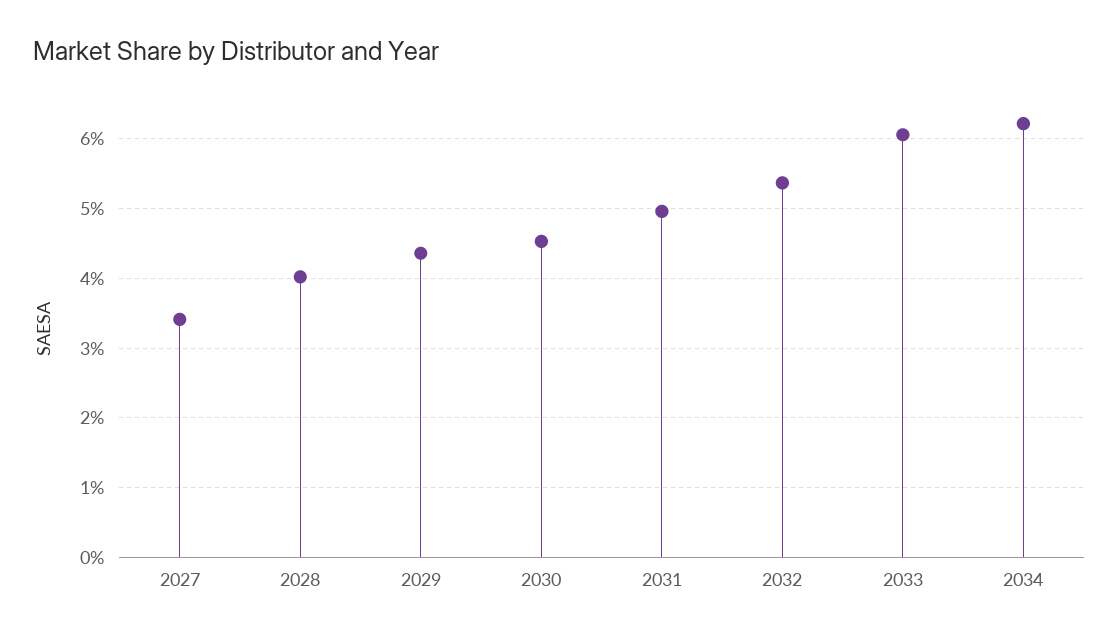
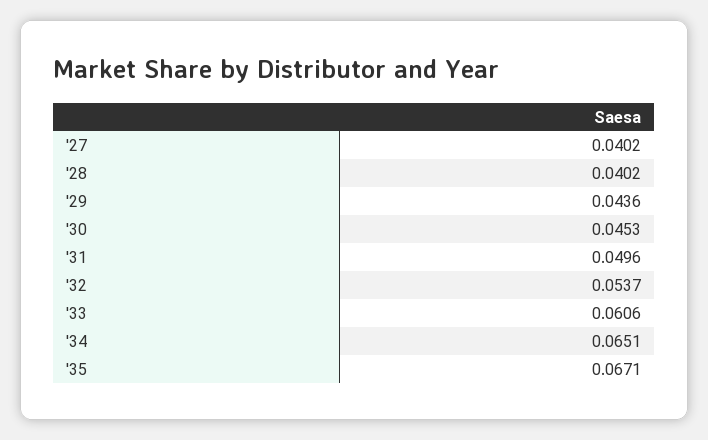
2027: 0.034 -> 0.0402
2034: 0.062 -> 0.0651
'35: none -> 0.0671

